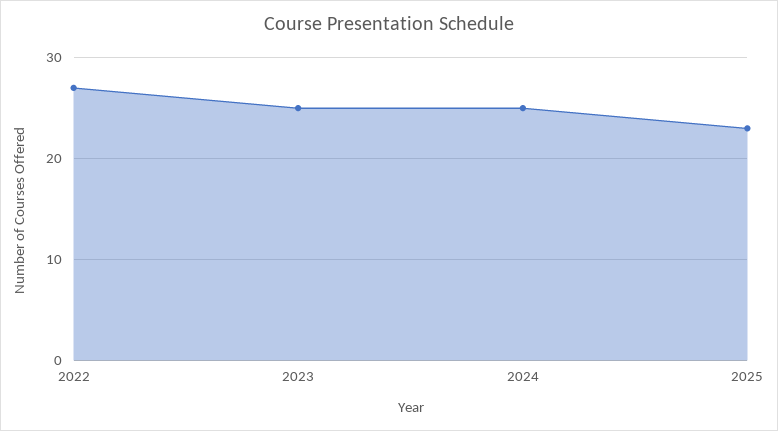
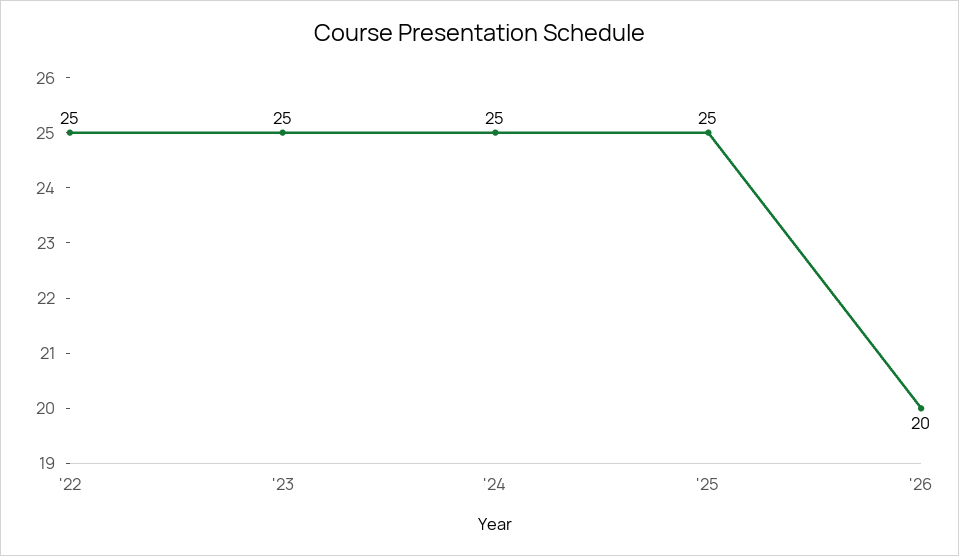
2022: 27 -> 25
2025: 23 -> 25
'26: none -> 20

